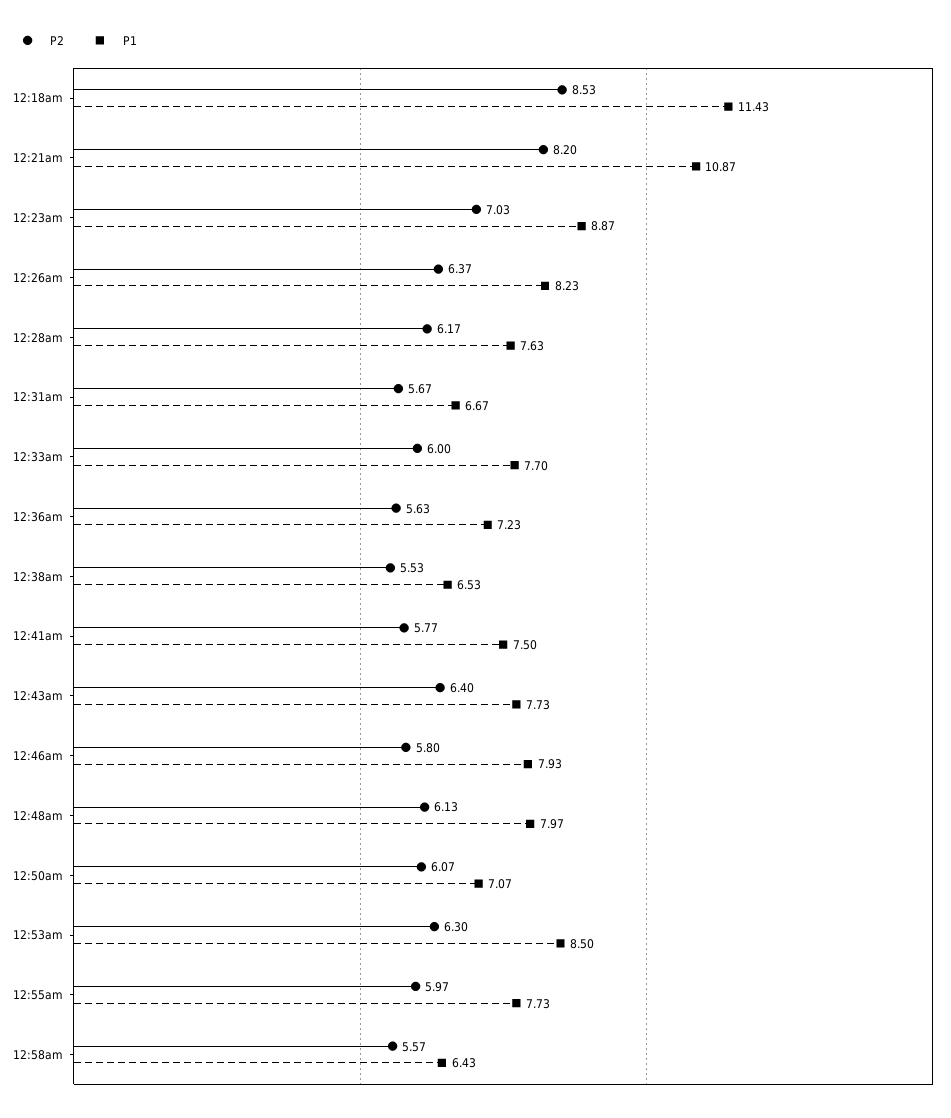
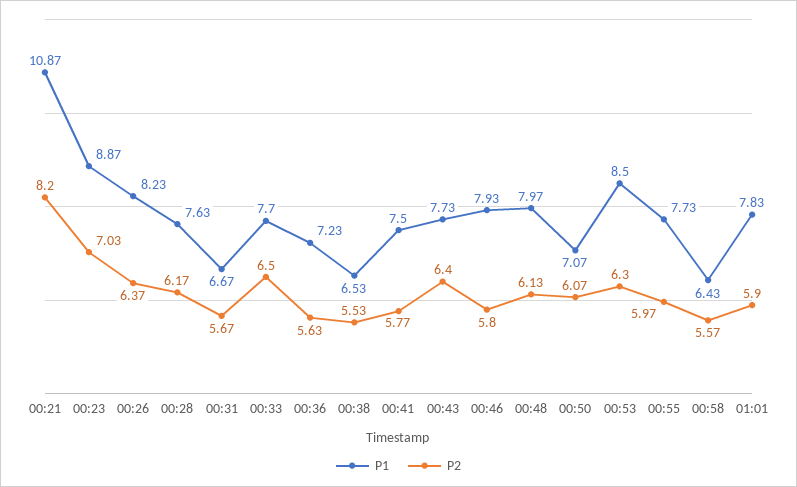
P2, 12:18am: 8.53 -> none
P1, 12:18am: 11.43 -> none
P2, 12:33am: 6 -> 6.5
P1, 01:01: none -> 7.83
P2, 01:01: none -> 5.9

